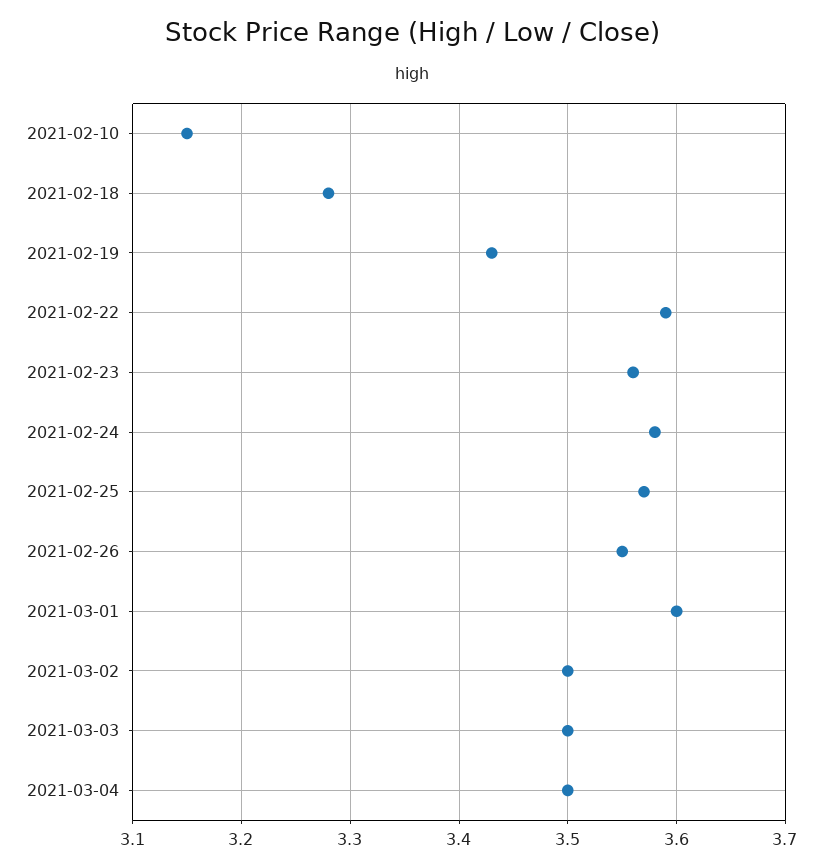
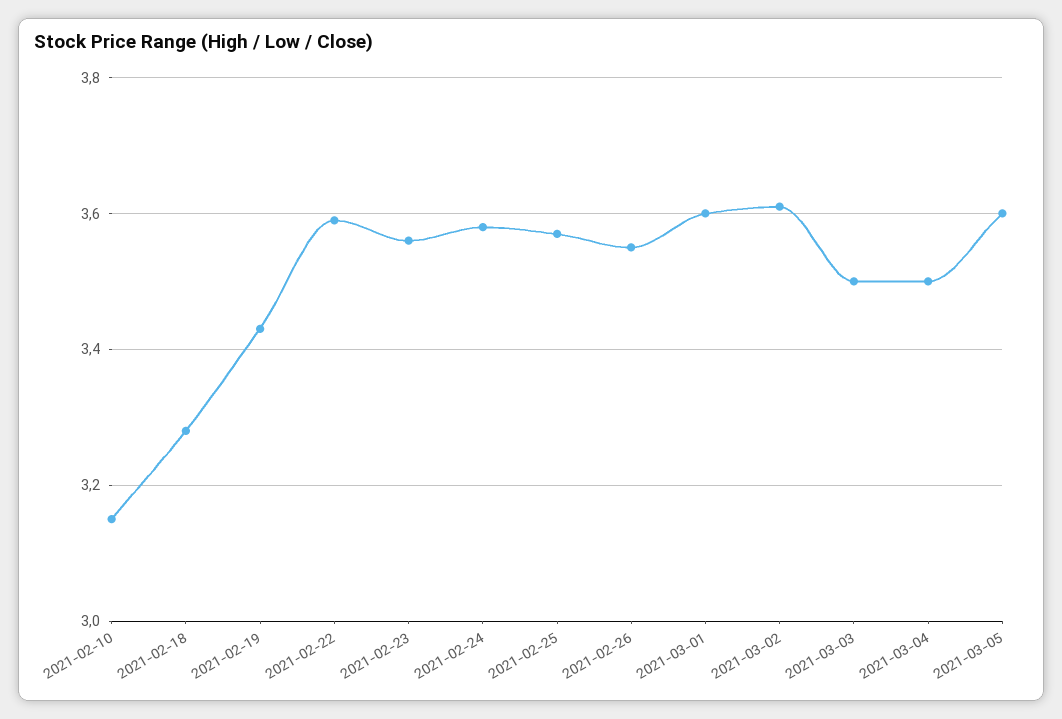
2021-03-02: 3.5 -> 3.6
2021-03-05: none -> 3.6

